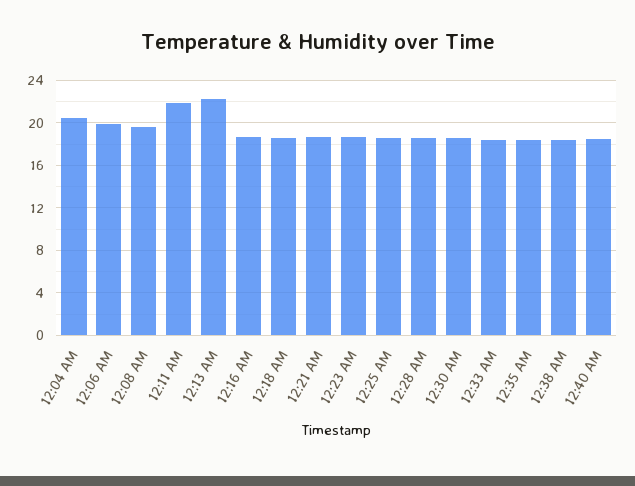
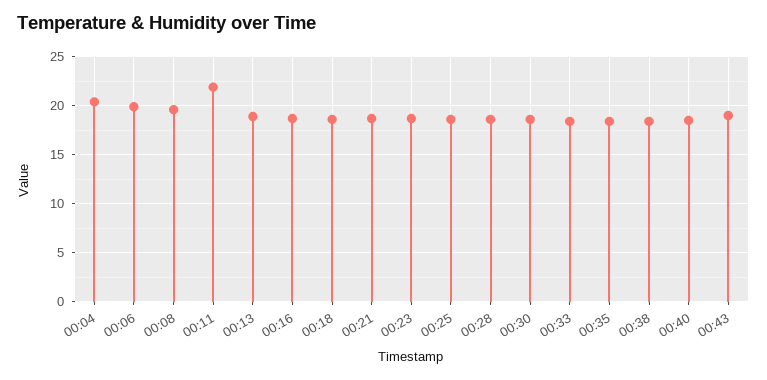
12:13 AM: 22 -> 19
00:43: none -> 19

